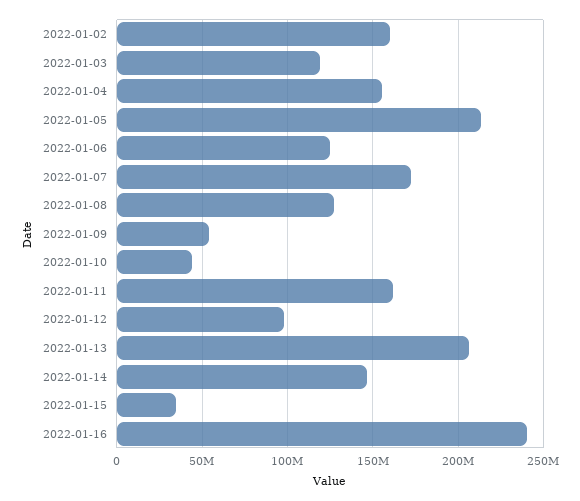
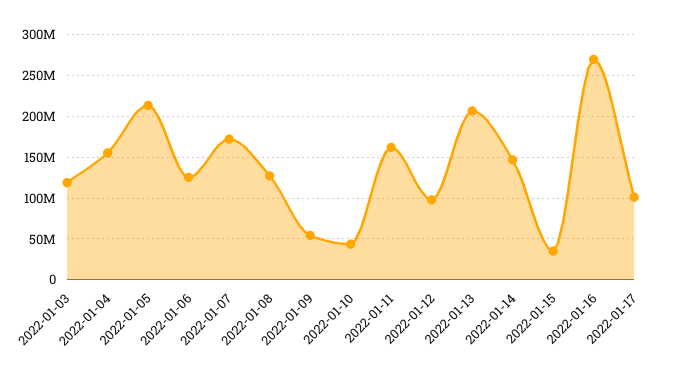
2022-01-02: 160000000 -> none
2022-01-16: 240000000 -> 270000000
2022-01-17: none -> 100000000

